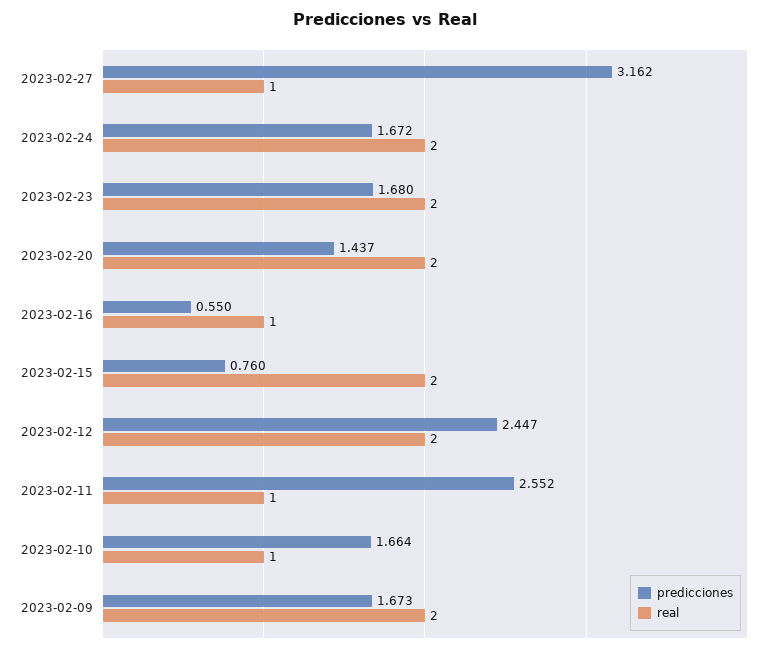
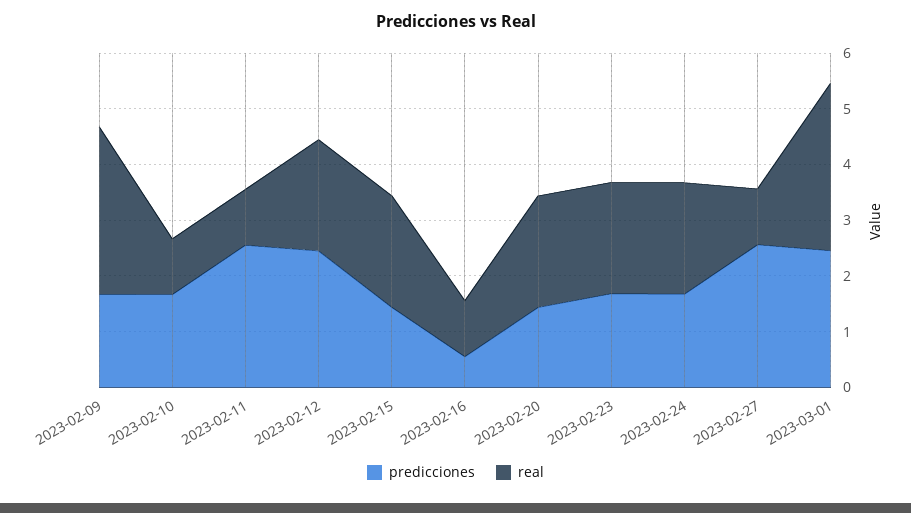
predicciones, 2023-02-27: 3.162 -> 2.6
predicciones, 2023-02-15: 0.76 -> 1.4
real, 2023-02-09: 2 -> 3
predicciones, 2023-03-01: none -> 2.4
real, 2023-03-01: none -> 3

